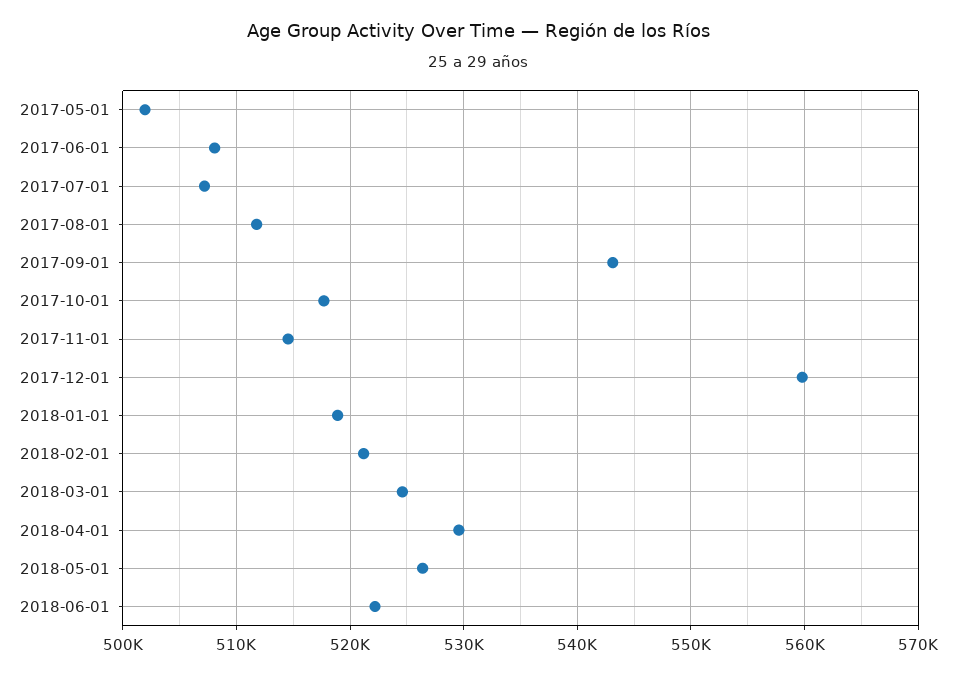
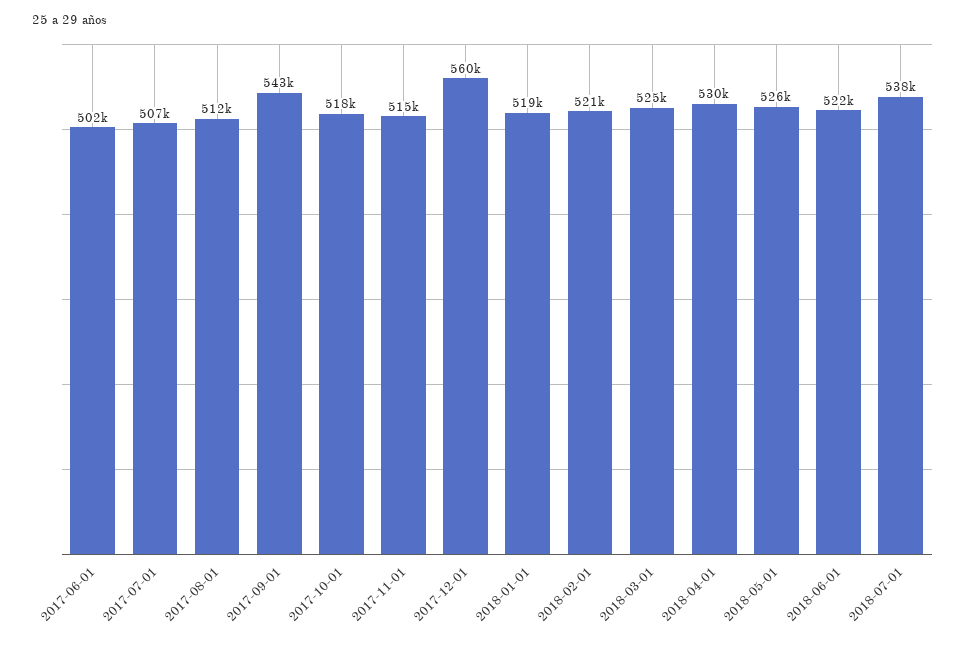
2017-05-01: 502000 -> none
2017-06-01: 508000 -> 502000
2018-07-01: none -> 538000

